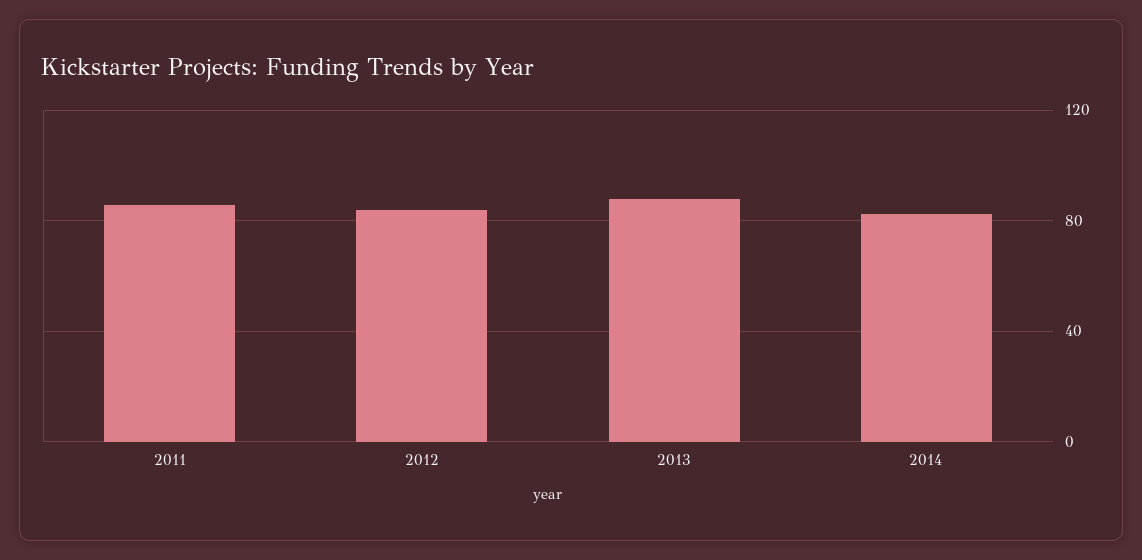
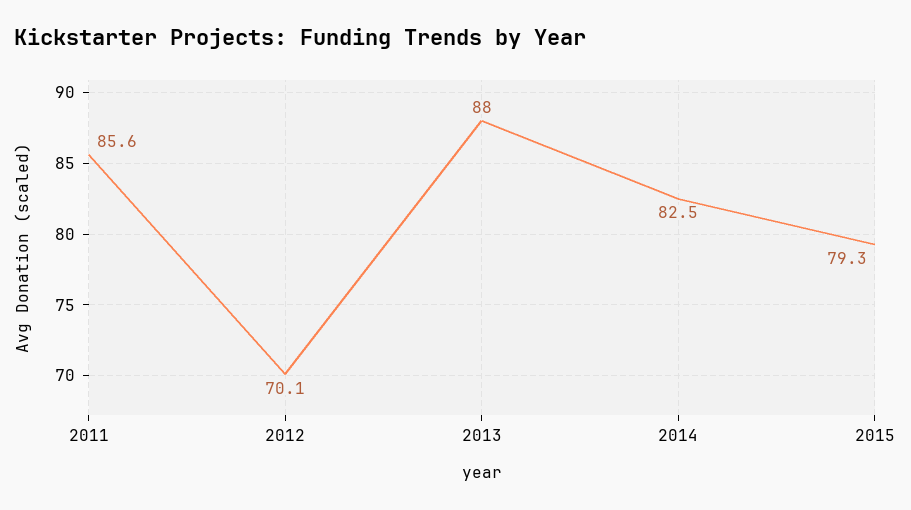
2012: 85 -> 70.1
2015: none -> 79.3

